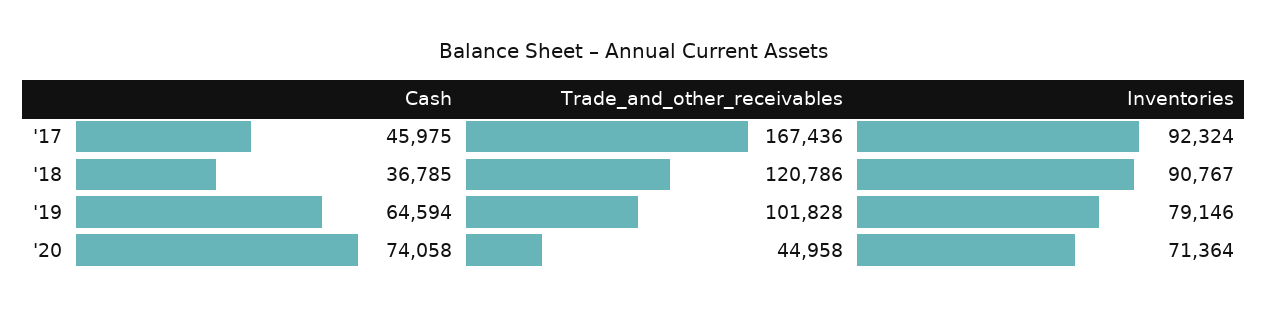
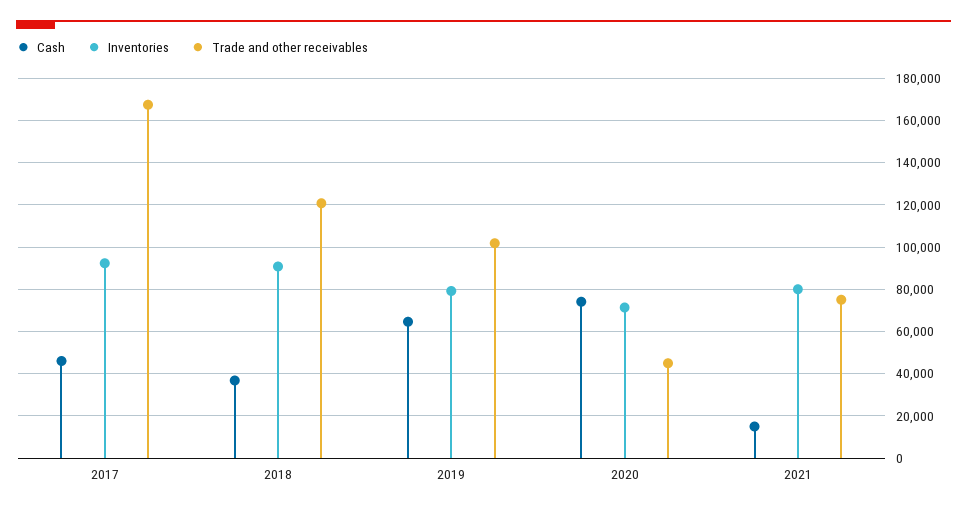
Cash, 2021: none -> 15000
Inventories, 2021: none -> 80000
Trade_and_other_receivables, 2021: none -> 75000

